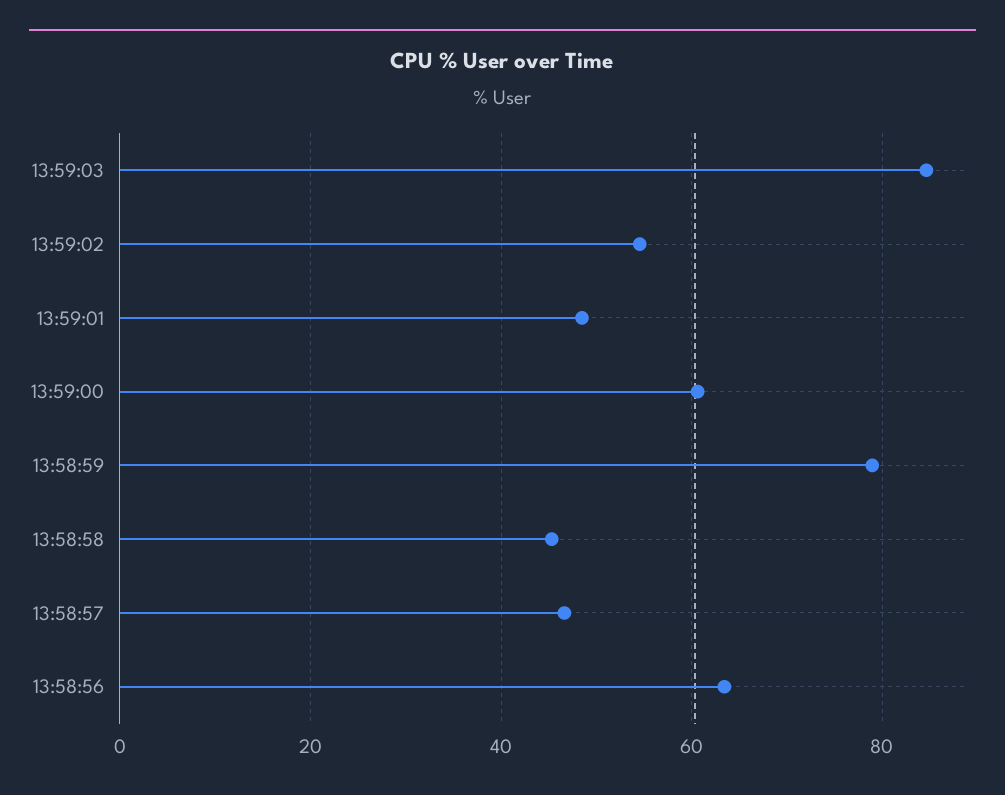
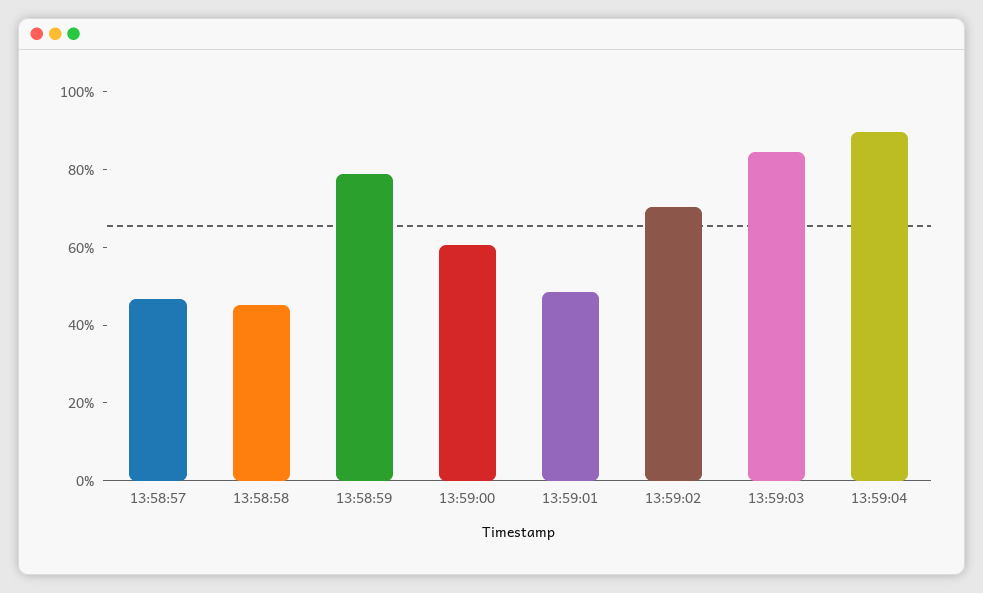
13:59:02: 54 -> 70
13:58:56: 64 -> none
13:59:04: none -> 90

